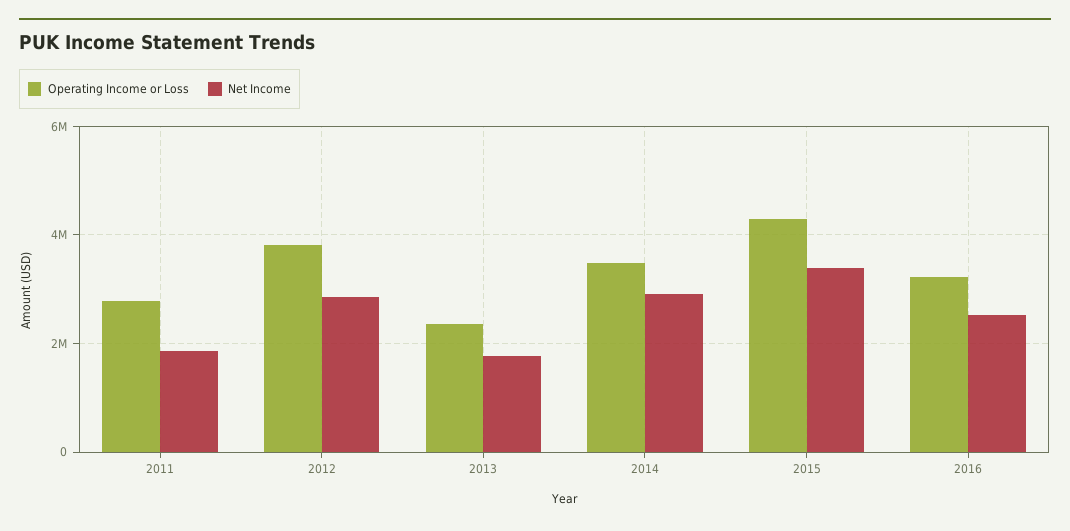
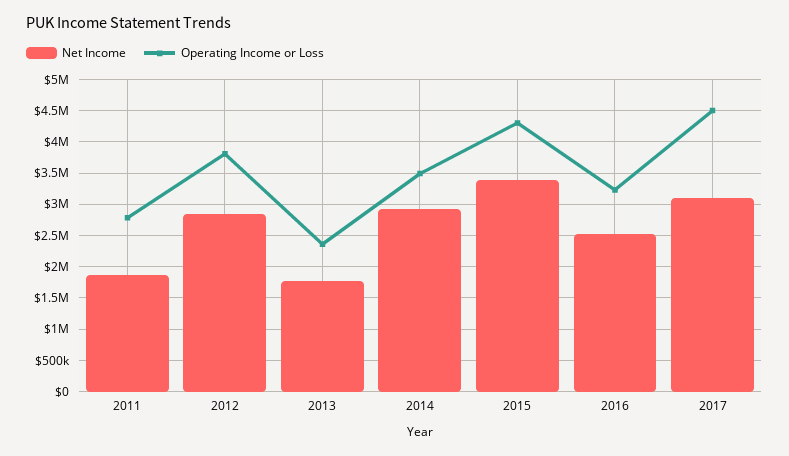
Net Income, 2017: none -> 3100000
Operating Income or Loss, 2017: none -> 4500000

